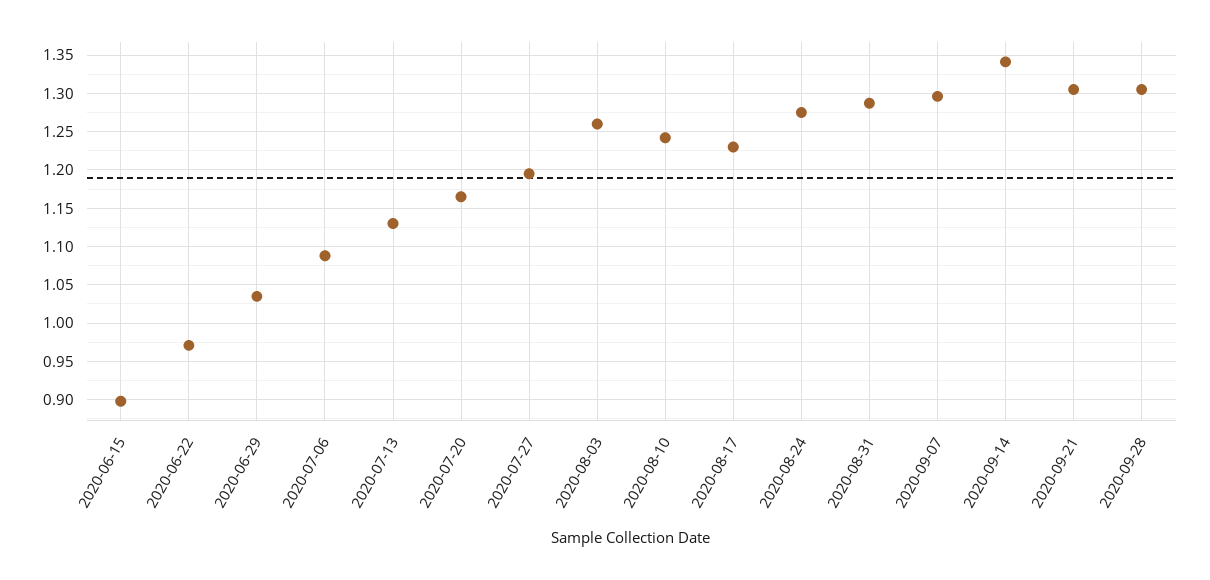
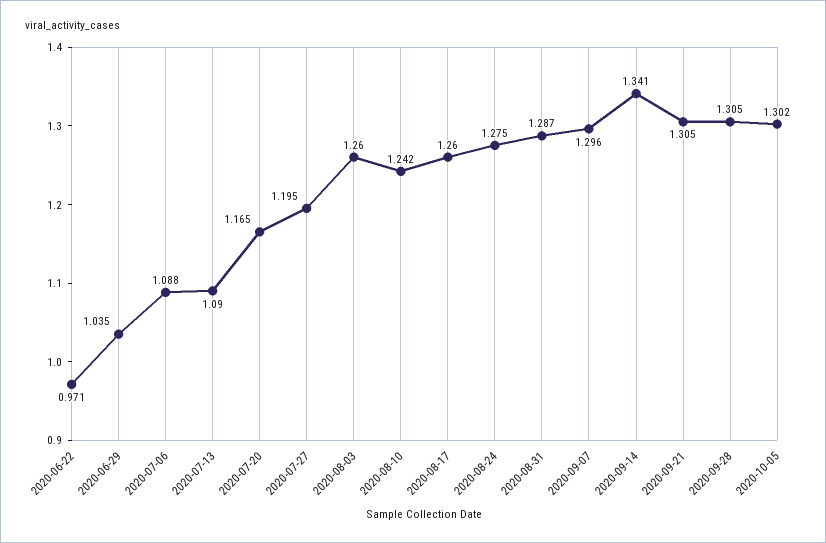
2020-06-15: 0.9 -> none
2020-07-13: 1.13 -> 1.09
2020-08-17: 1.23 -> 1.26
2020-10-05: none -> 1.302

